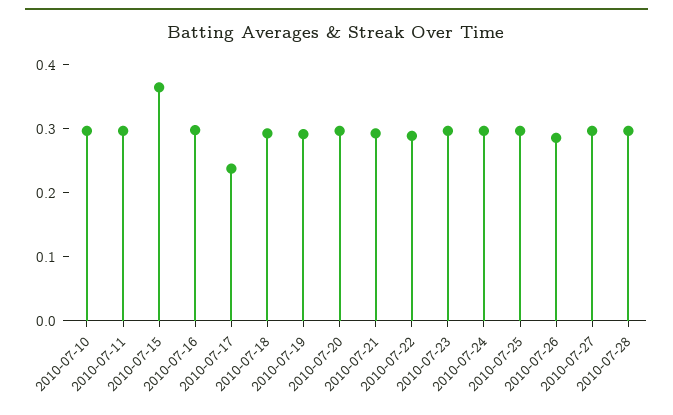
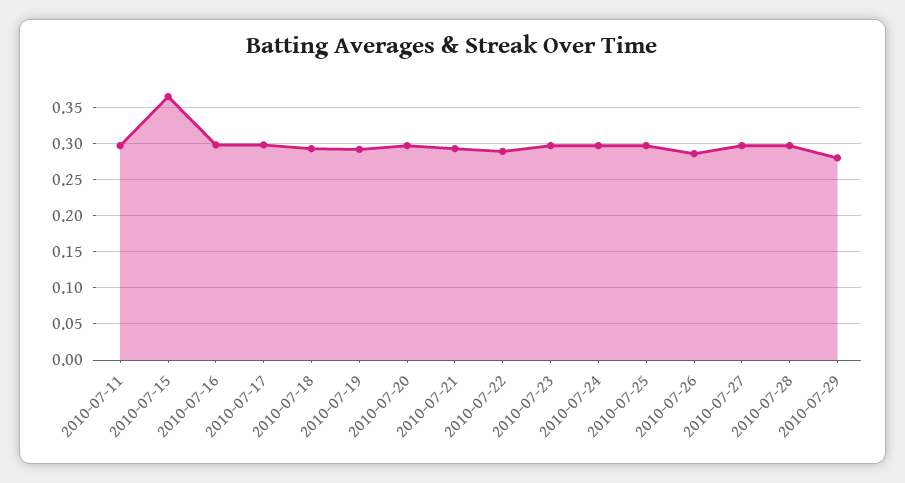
2010-07-10: 0.3 -> none
2010-07-17: 0.24 -> 0.3
2010-07-29: none -> 0.28

